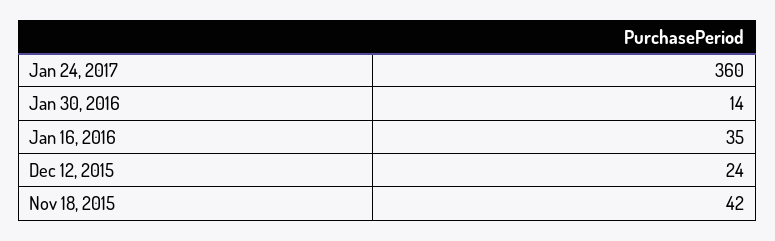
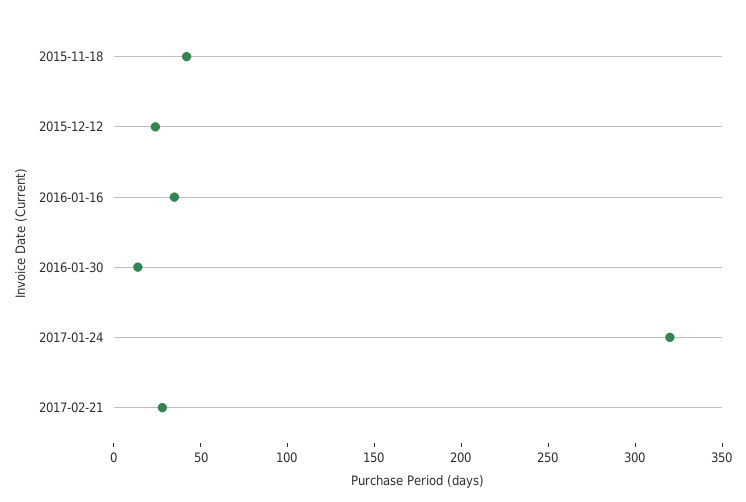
Jan 24, 2017: 360 -> 320
2017-02-21: none -> 30

